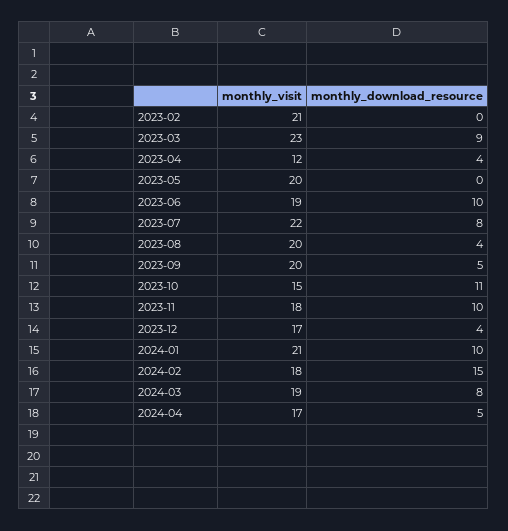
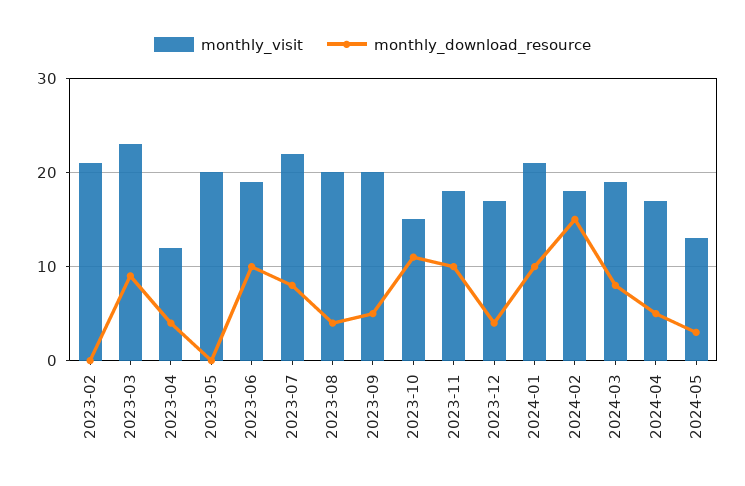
monthly_visit, 2024-05: none -> 13
monthly_download_resource, 2024-05: none -> 3

